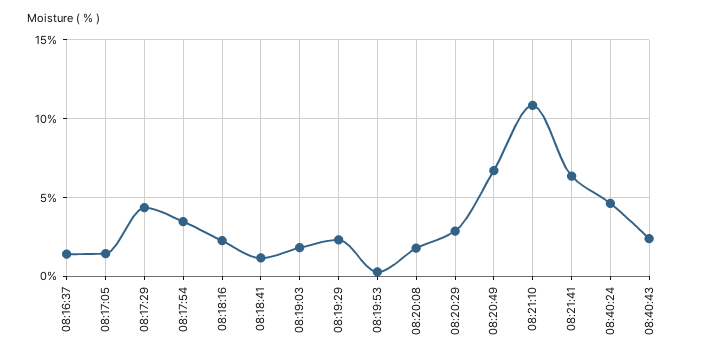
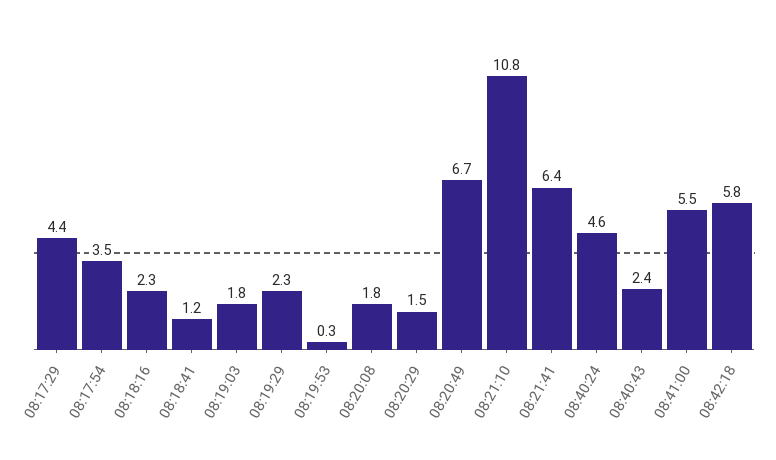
08:16:37: 1.5 -> none
08:17:05: 1.5 -> none
08:20:29: 3 -> 1.5
08:41:00: none -> 5.5
08:42:18: none -> 5.8

